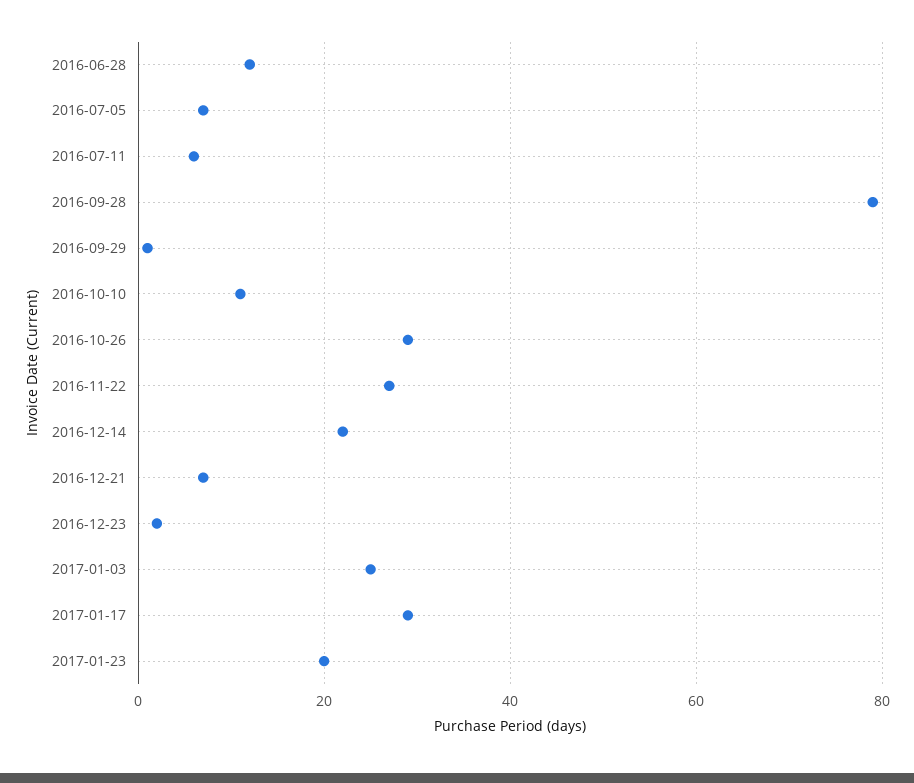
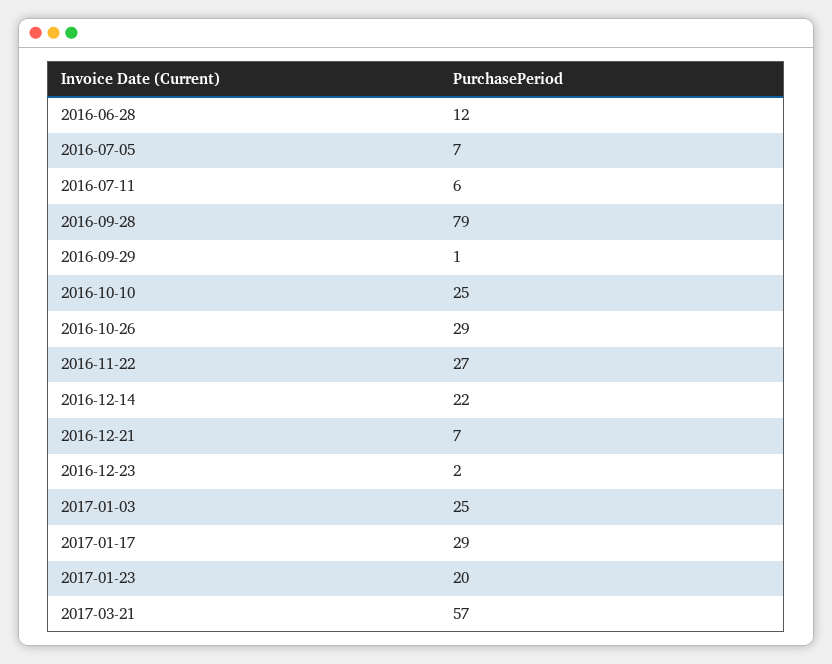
2016-10-10: 10 -> 25
2017-03-21: none -> 57

